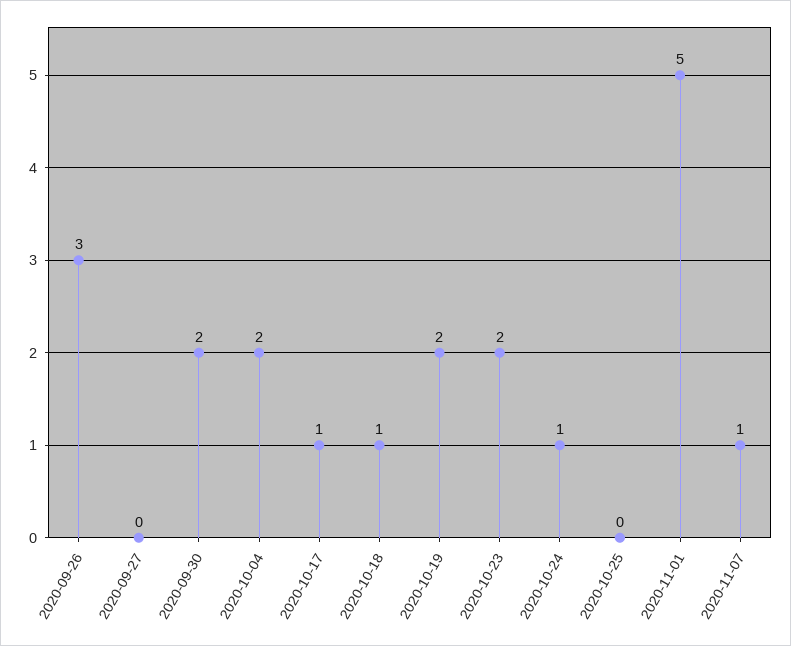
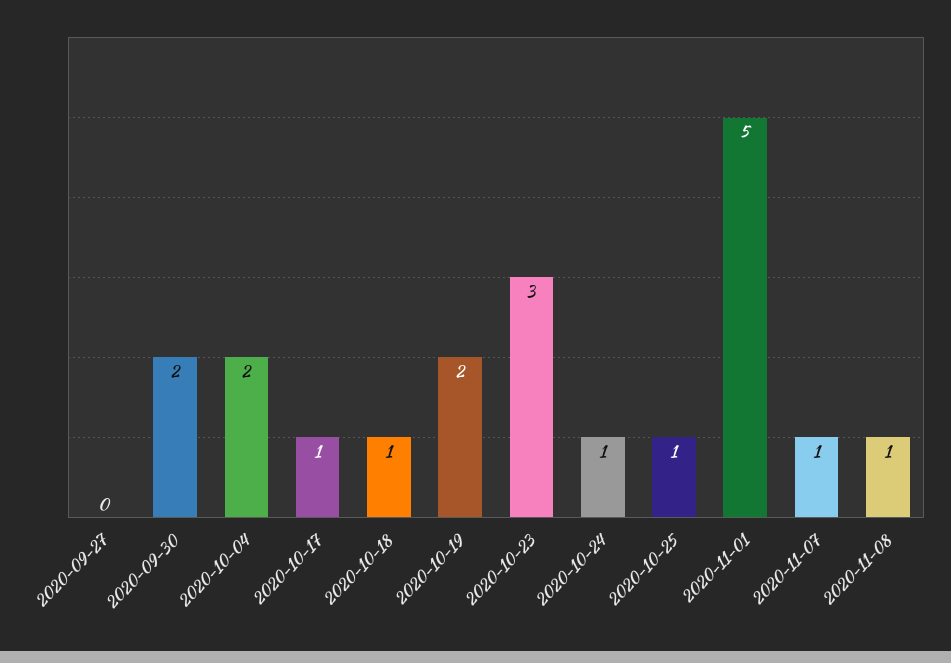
2020-09-26: 3 -> none
2020-10-23: 2 -> 3
2020-10-25: 0 -> 1
2020-11-08: none -> 1

